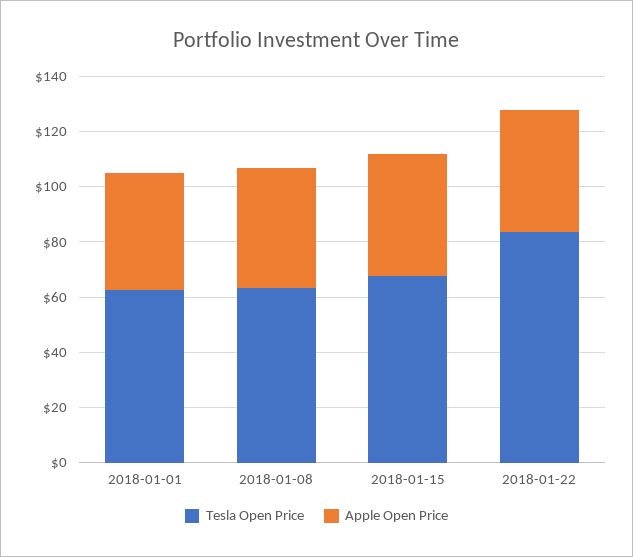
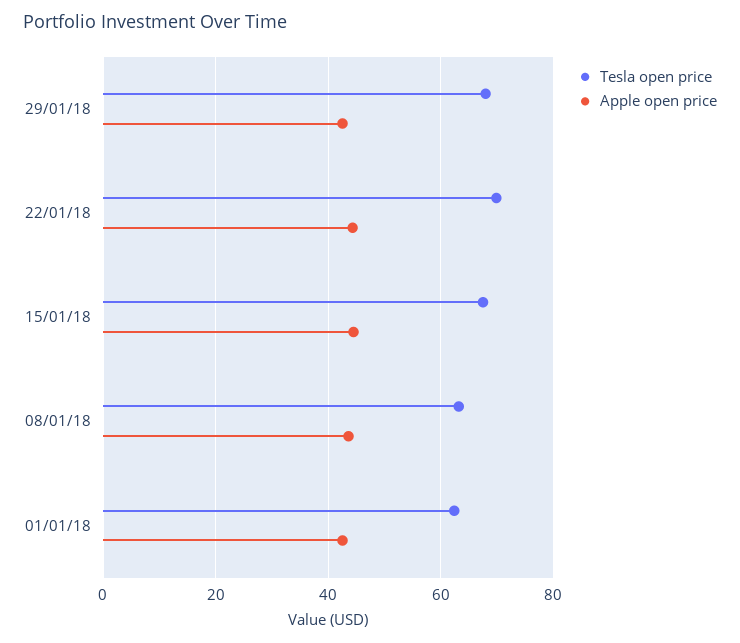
Tesla Open Price, 2018-01-22: 85 -> 70
Tesla Open Price, 29/01/18: none -> 68
Apple Open Price, 29/01/18: none -> 42

